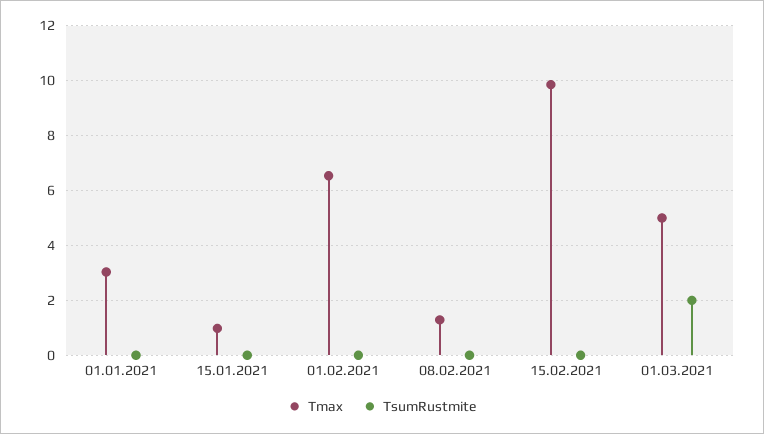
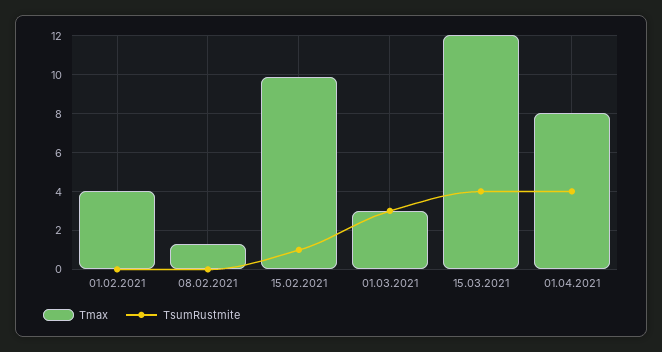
Tmax, 01.01.2021: 3 -> none
TsumRustmite, 01.01.2021: 0 -> none
Tmax, 15.01.2021: 1 -> none
TsumRustmite, 15.01.2021: 0 -> none
Tmax, 01.02.2021: 6.5 -> 4
TsumRustmite, 15.02.2021: 0 -> 1
Tmax, 01.03.2021: 5 -> 3
TsumRustmite, 01.03.2021: 2 -> 3
Tmax, 15.03.2021: none -> 12
TsumRustmite, 15.03.2021: none -> 4
Tmax, 01.04.2021: none -> 8
TsumRustmite, 01.04.2021: none -> 4

